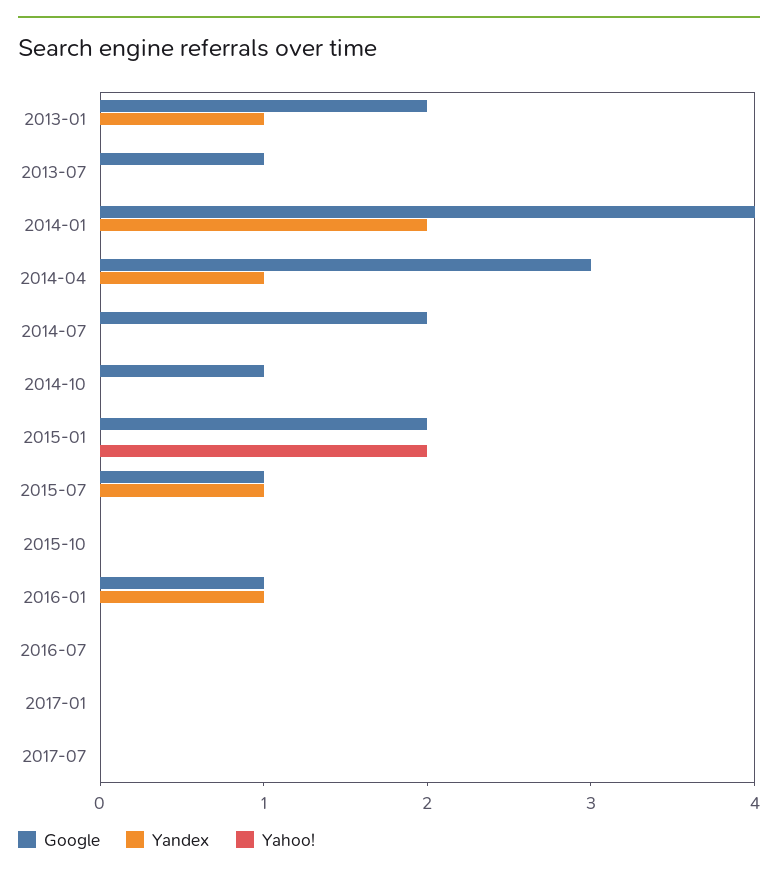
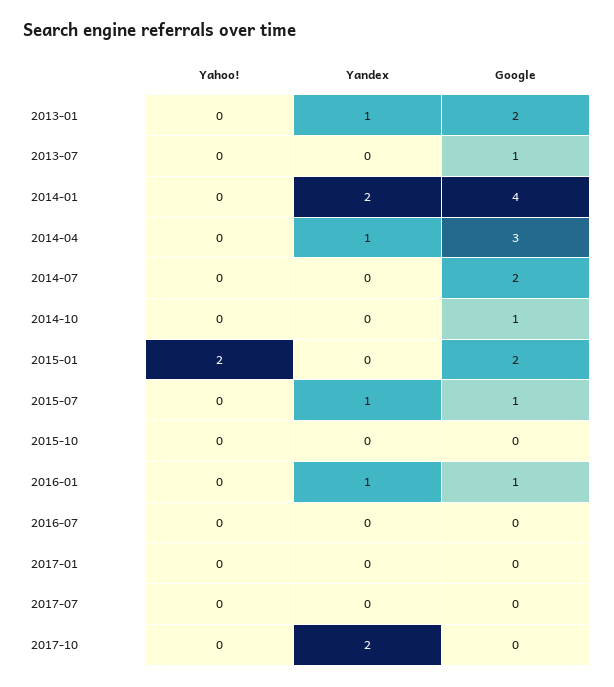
Yahoo!, 2017-10: none -> 0
Yandex, 2017-10: none -> 2
Google, 2017-10: none -> 0

